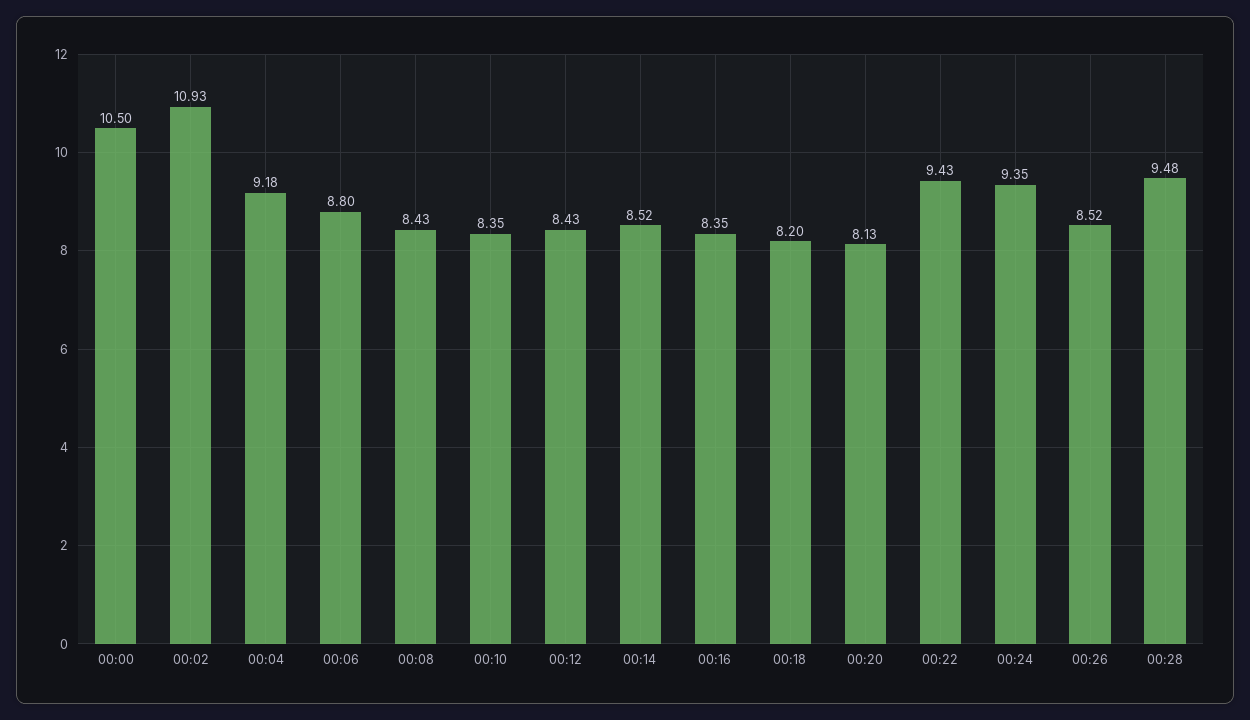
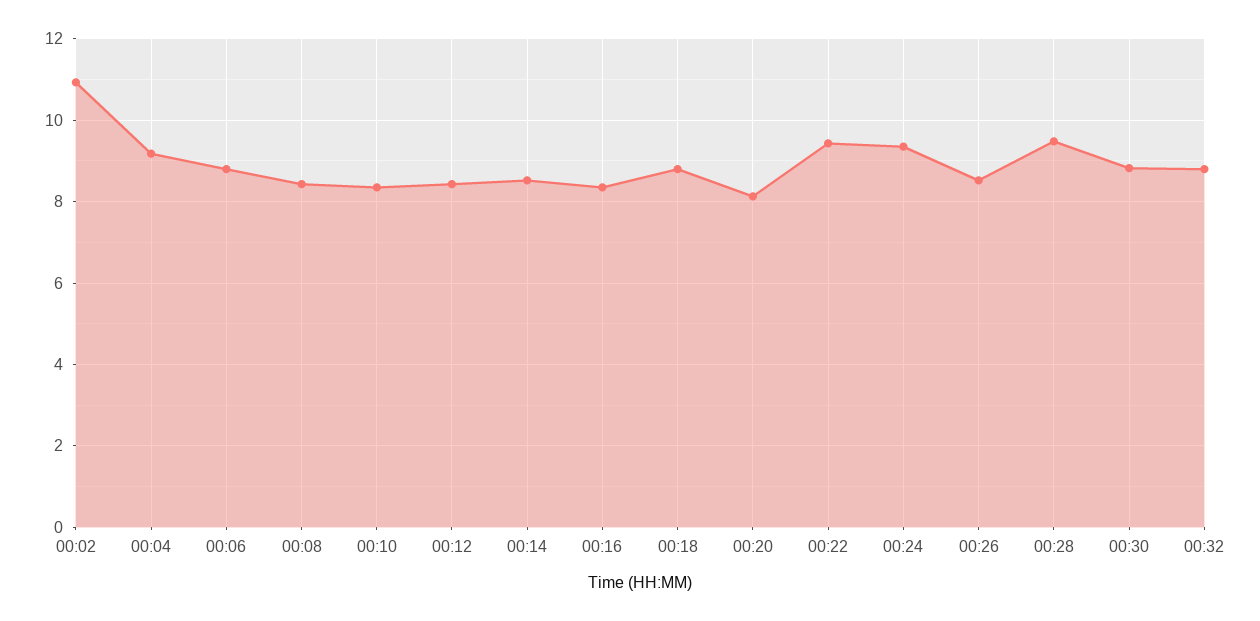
00:00: 10.5 -> none
00:18: 8.2 -> 8.8
00:30: none -> 8.8
00:32: none -> 8.8

